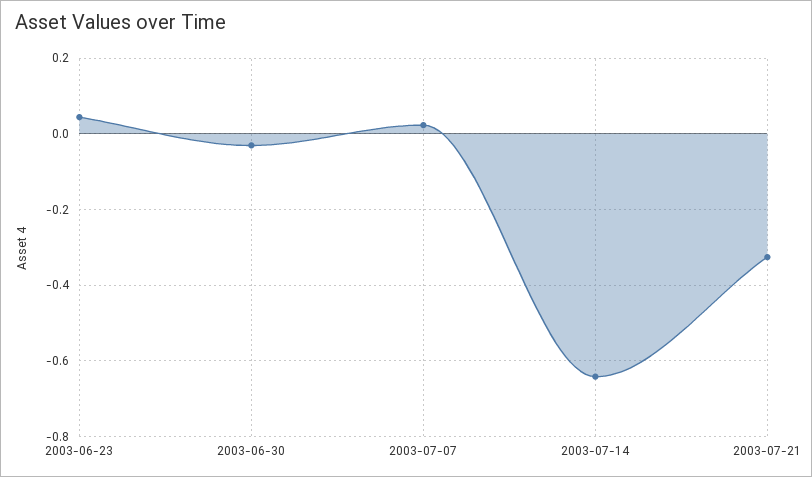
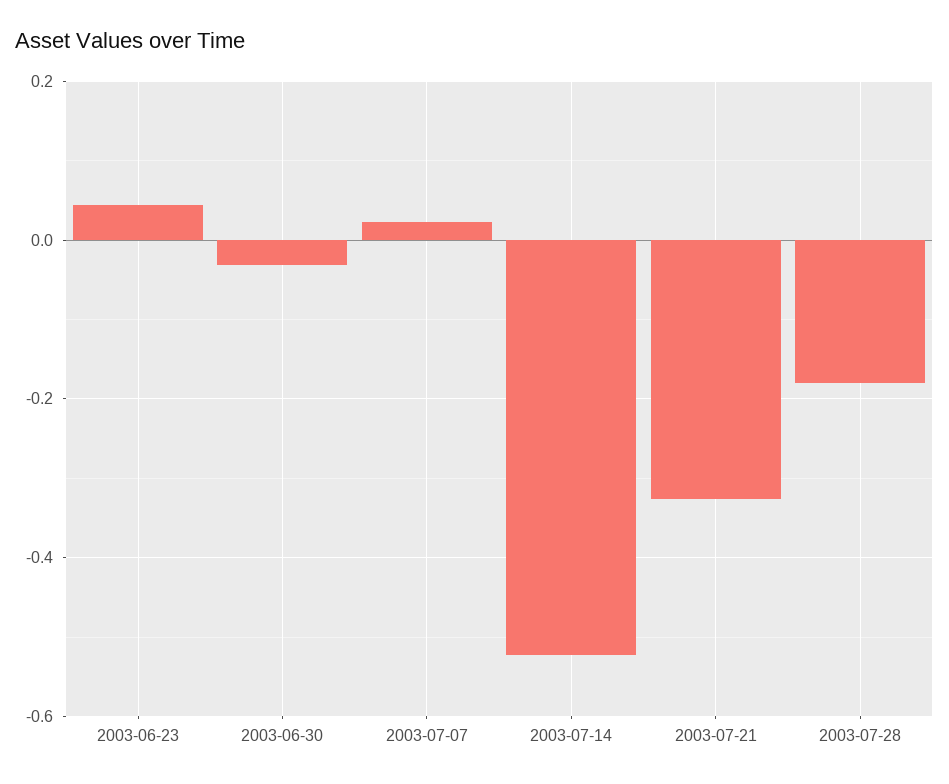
2003-07-14: -0.64 -> -0.52
2003-07-28: none -> -0.18

